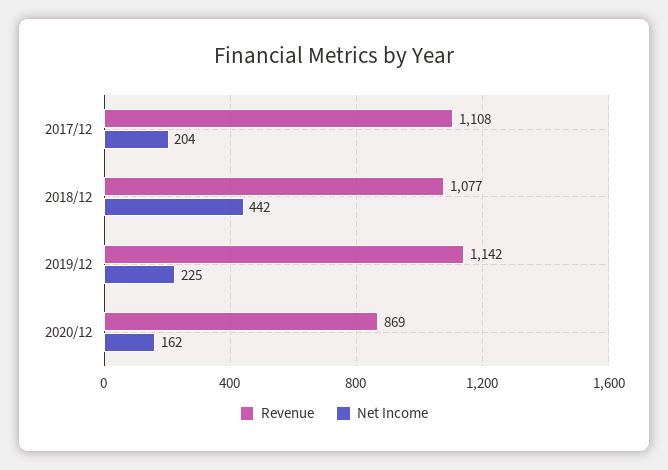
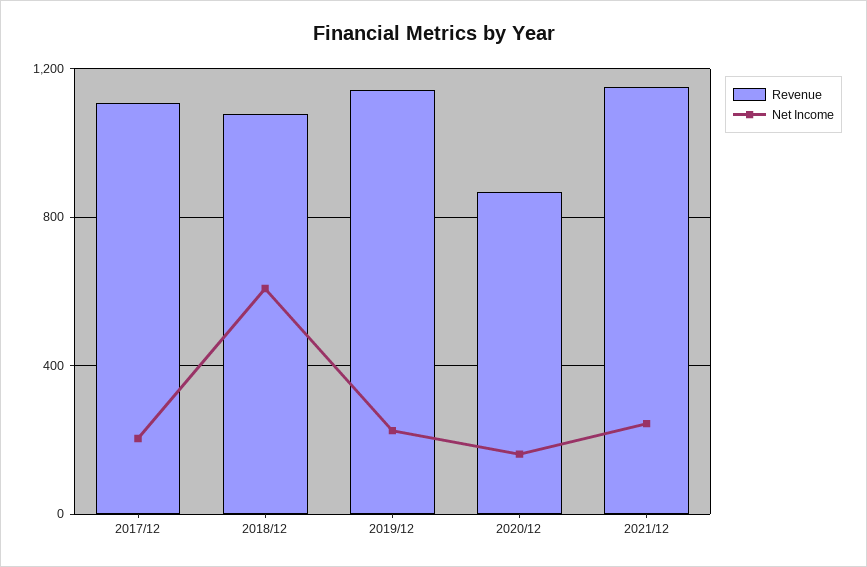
Net Income, 2018/12: 442 -> 600
Revenue, 2021/12: none -> 1150
Net Income, 2021/12: none -> 250

